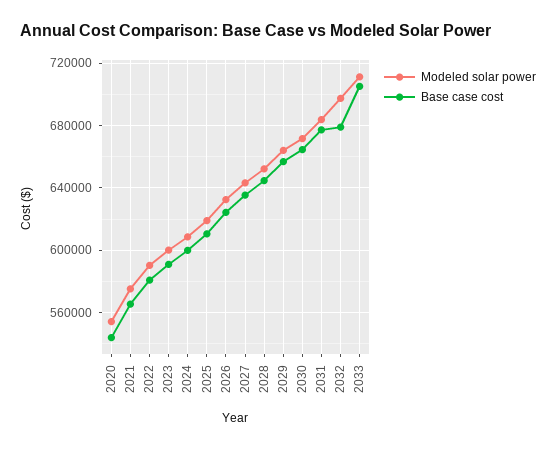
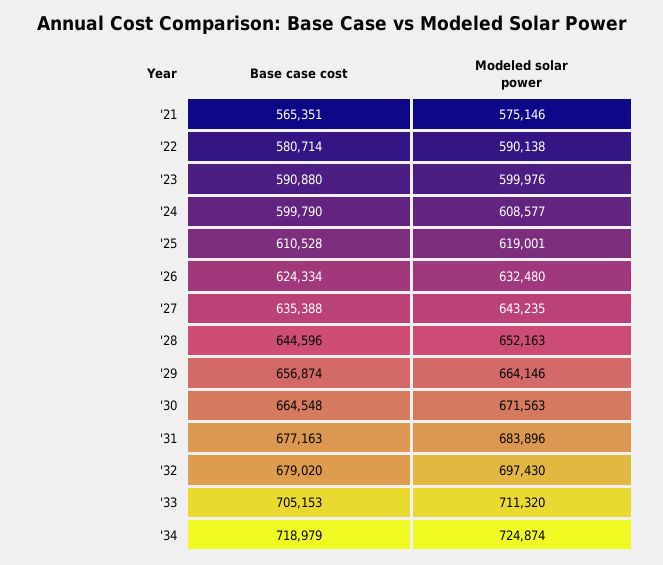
Modeled solar power, 2020: 555000 -> none
Base case cost, 2020: 545000 -> none
Base case cost, '34: none -> 718979
Modeled solar power, '34: none -> 724874

